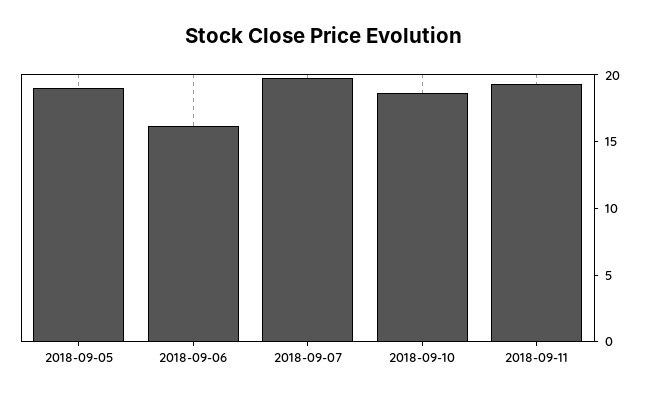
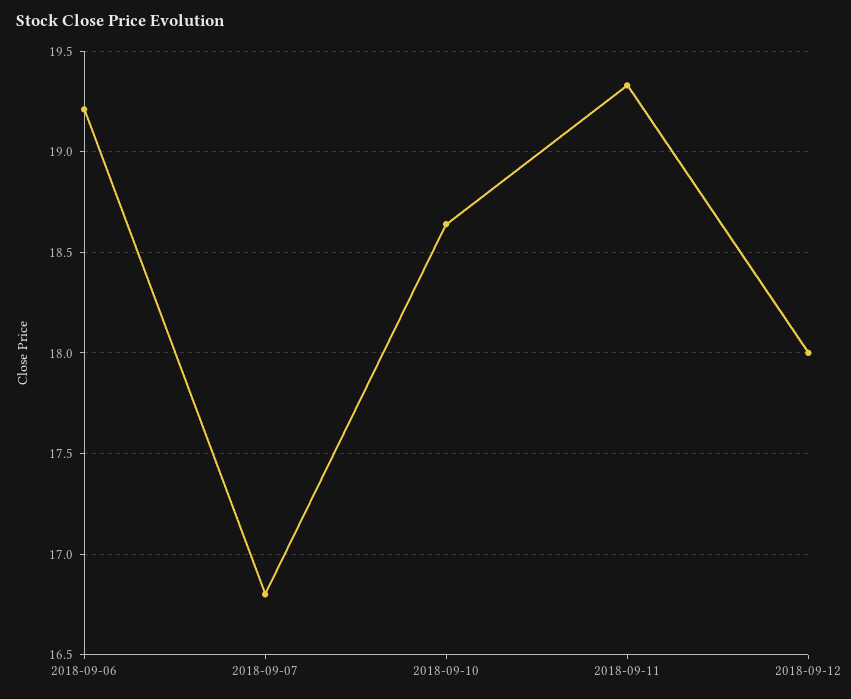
2018-09-05: 19 -> none
2018-09-06: 16 -> 19.2
2018-09-07: 20 -> 16.8
2018-09-12: none -> 18

